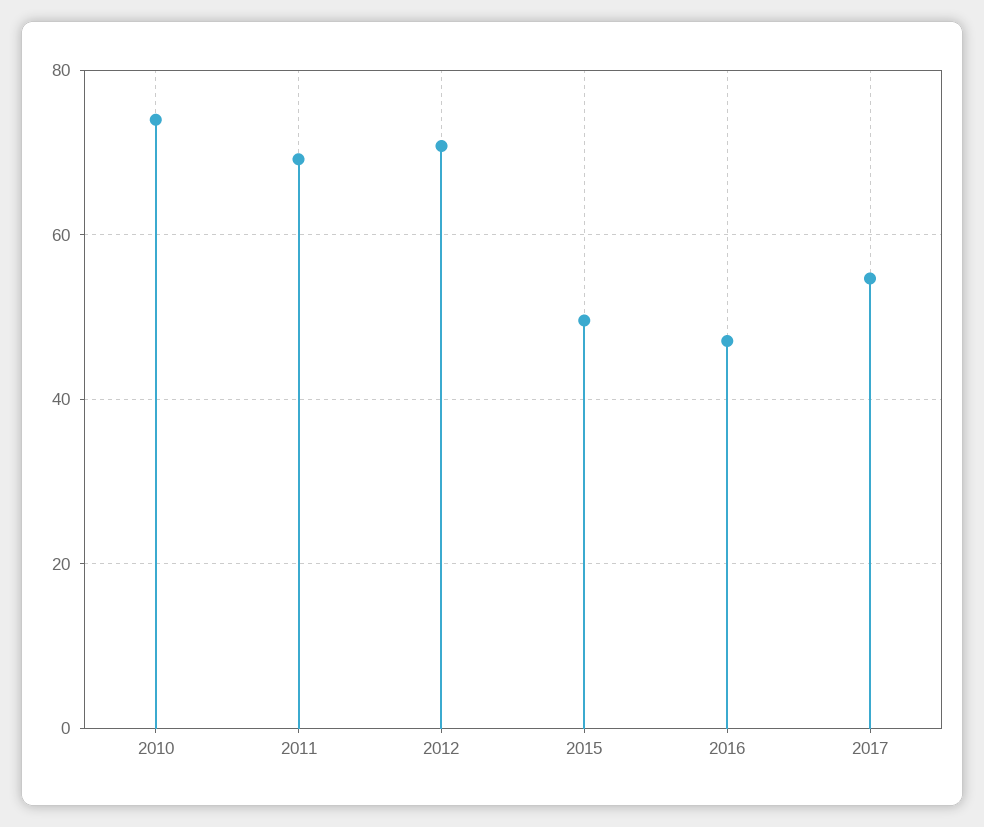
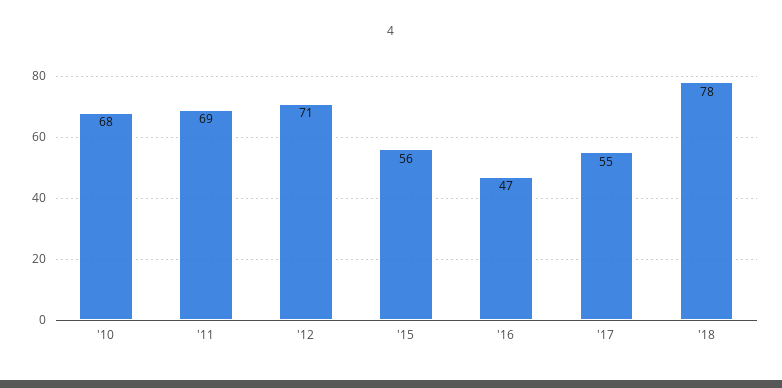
2010: 74 -> 68
2015: 50 -> 56
'18: none -> 78

